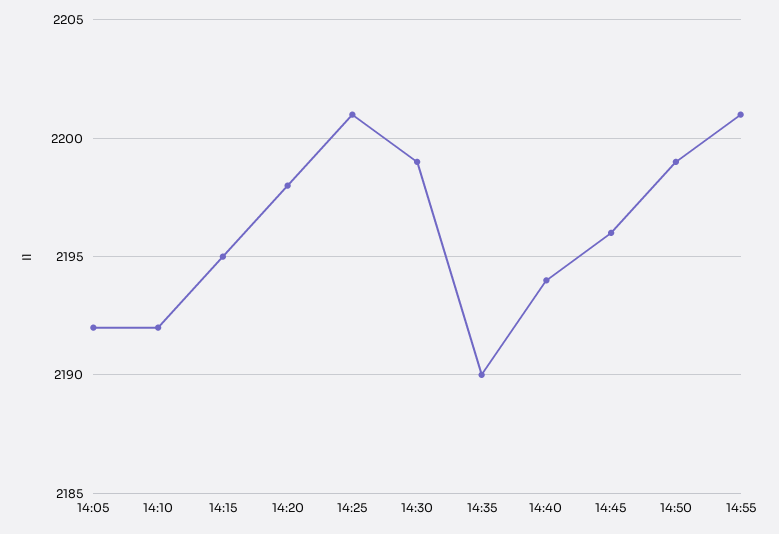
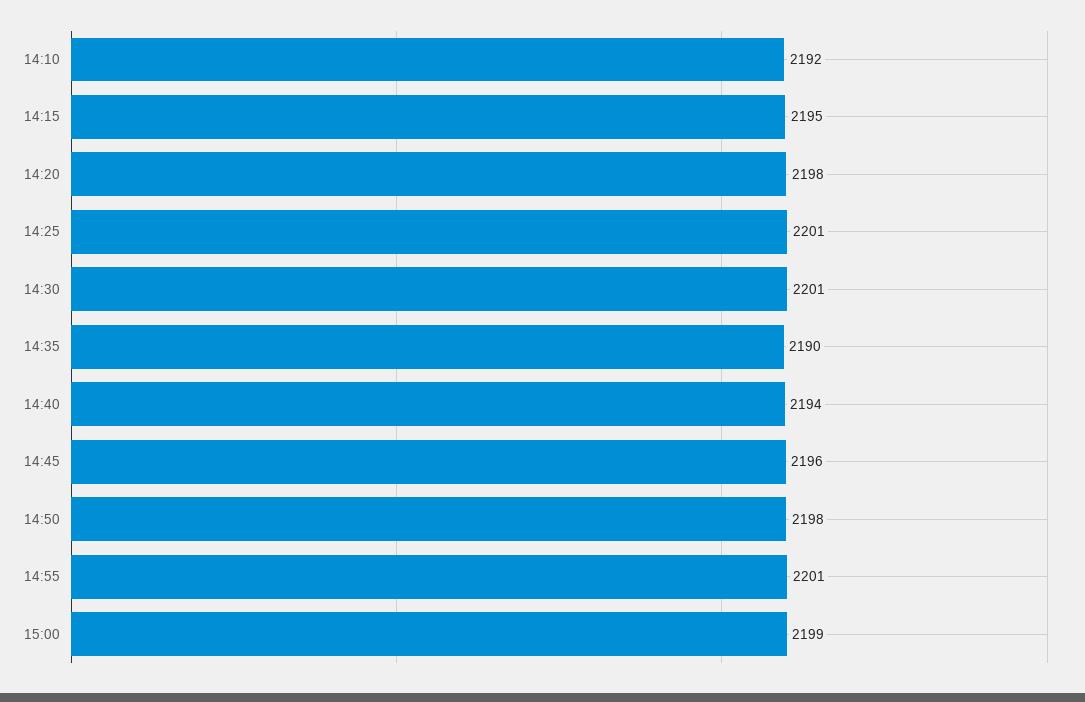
14:05: 2192 -> none
14:30: 2199 -> 2201
14:50: 2199 -> 2198
15:00: none -> 2199

